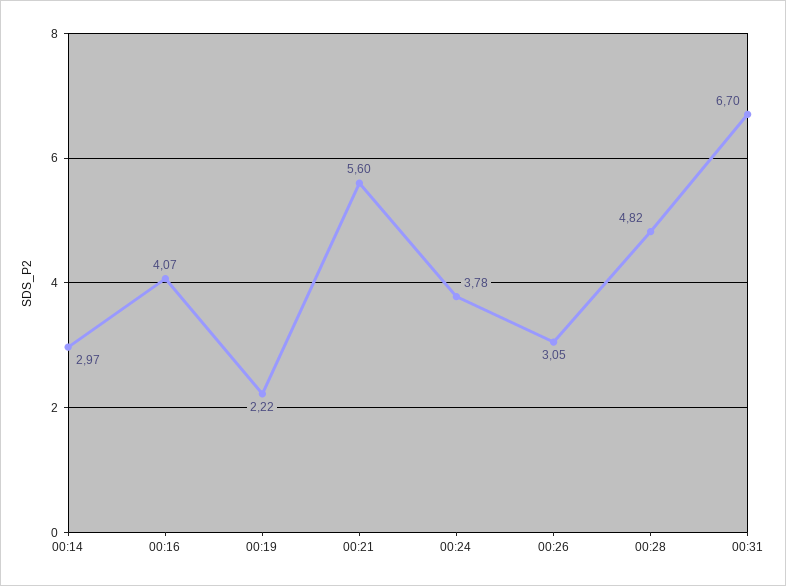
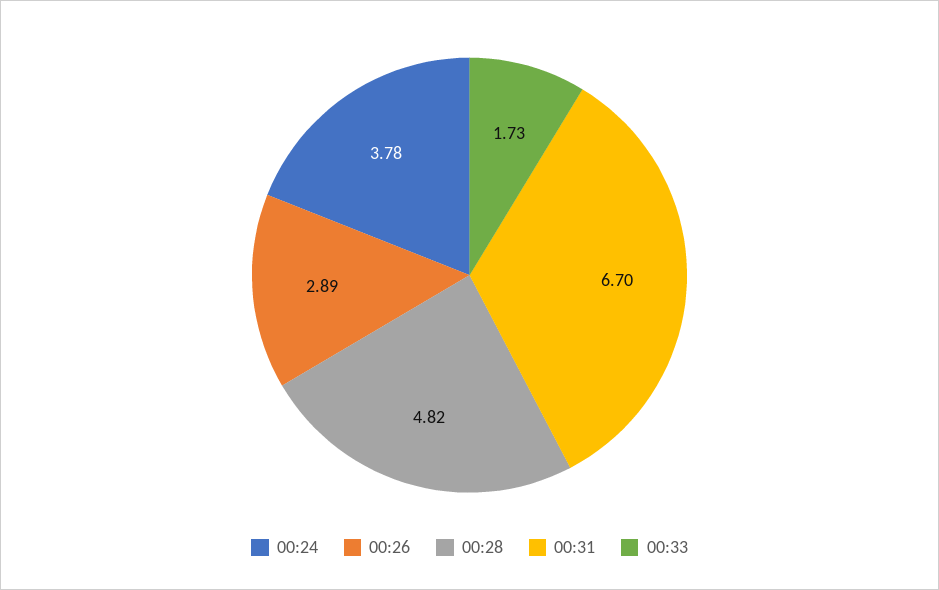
00:14: 2.97 -> none
00:16: 4.07 -> none
00:19: 2.22 -> none
00:21: 5.6 -> none
00:26: 3.05 -> 2.89
00:33: none -> 1.73

